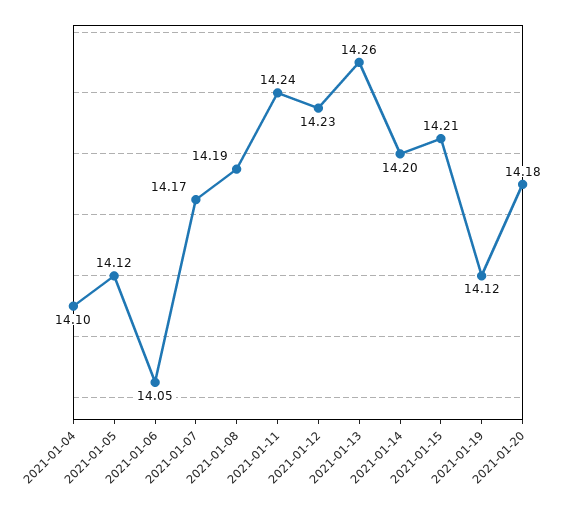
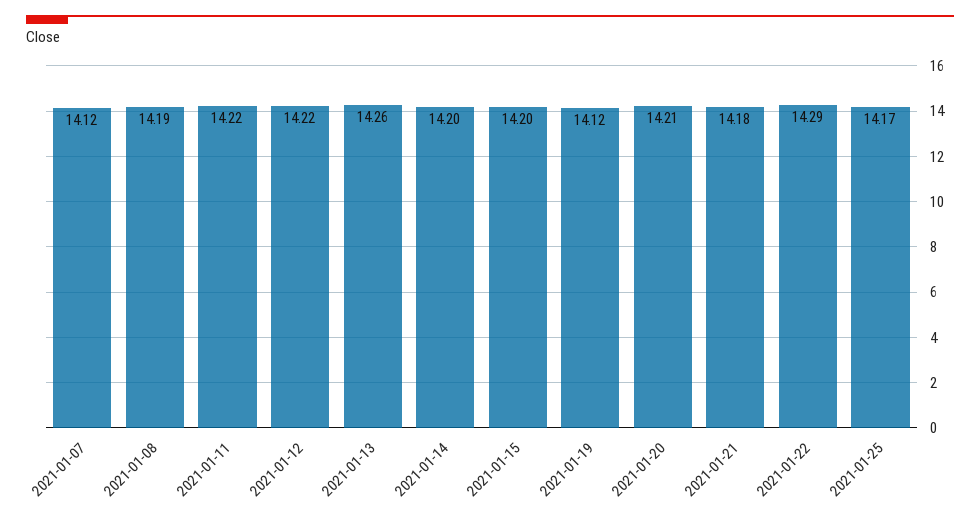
2021-01-04: 14.1 -> none
2021-01-05: 14.12 -> none
2021-01-06: 14.05 -> none
2021-01-07: 14.17 -> 14.12
2021-01-11: 14.24 -> 14.22
2021-01-12: 14.23 -> 14.22
2021-01-15: 14.21 -> 14.2
2021-01-20: 14.18 -> 14.21
2021-01-21: none -> 14.18
2021-01-22: none -> 14.29
2021-01-25: none -> 14.17

